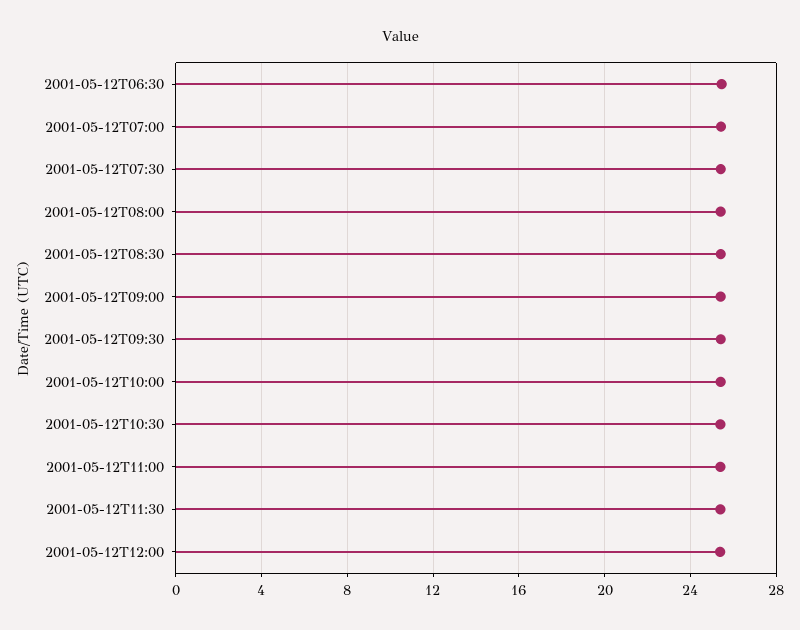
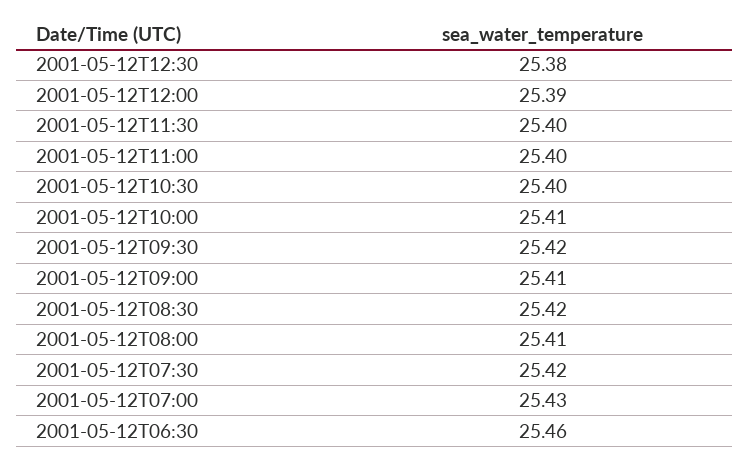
2001-05-12T12:30: none -> 25.38

